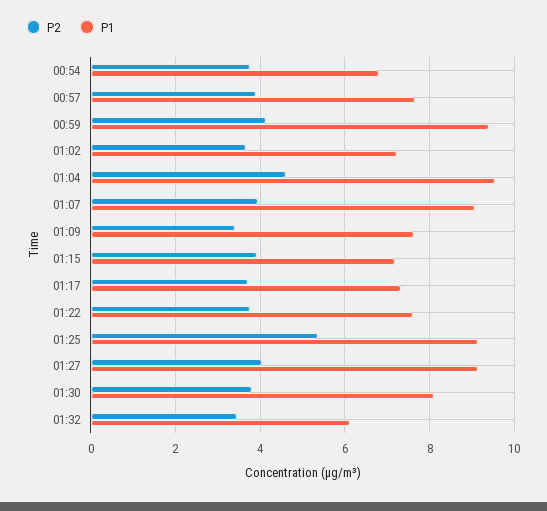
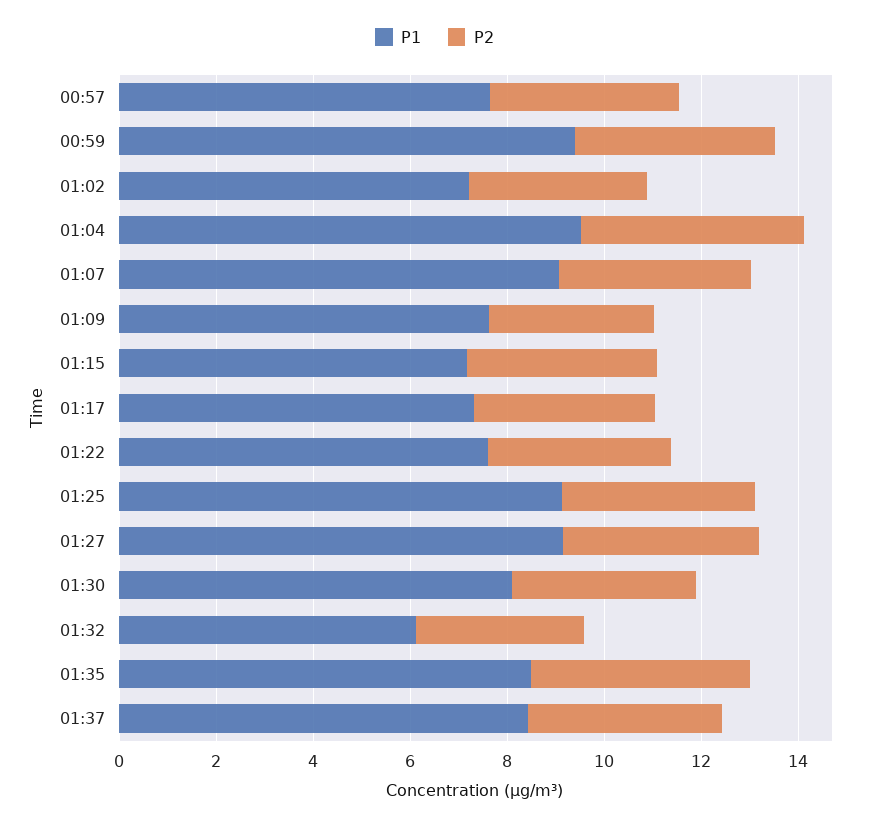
P2, 00:54: 3.8 -> none
P1, 00:54: 6.8 -> none
P2, 01:25: 5.4 -> 4
P1, 01:35: none -> 8.5
P2, 01:35: none -> 4.5
P1, 01:37: none -> 8.5
P2, 01:37: none -> 4

